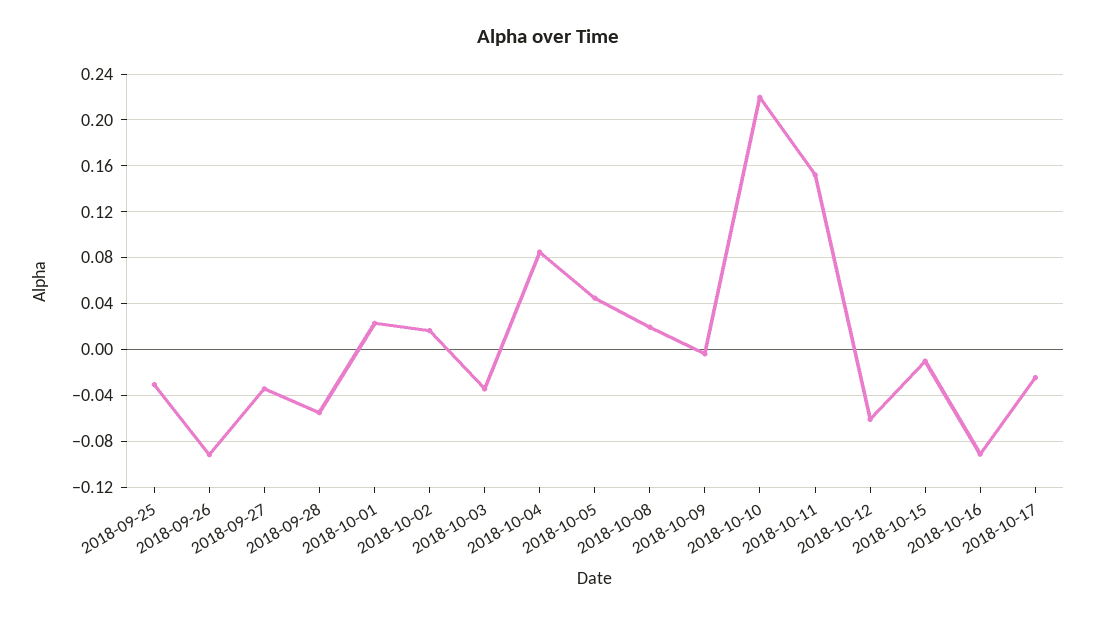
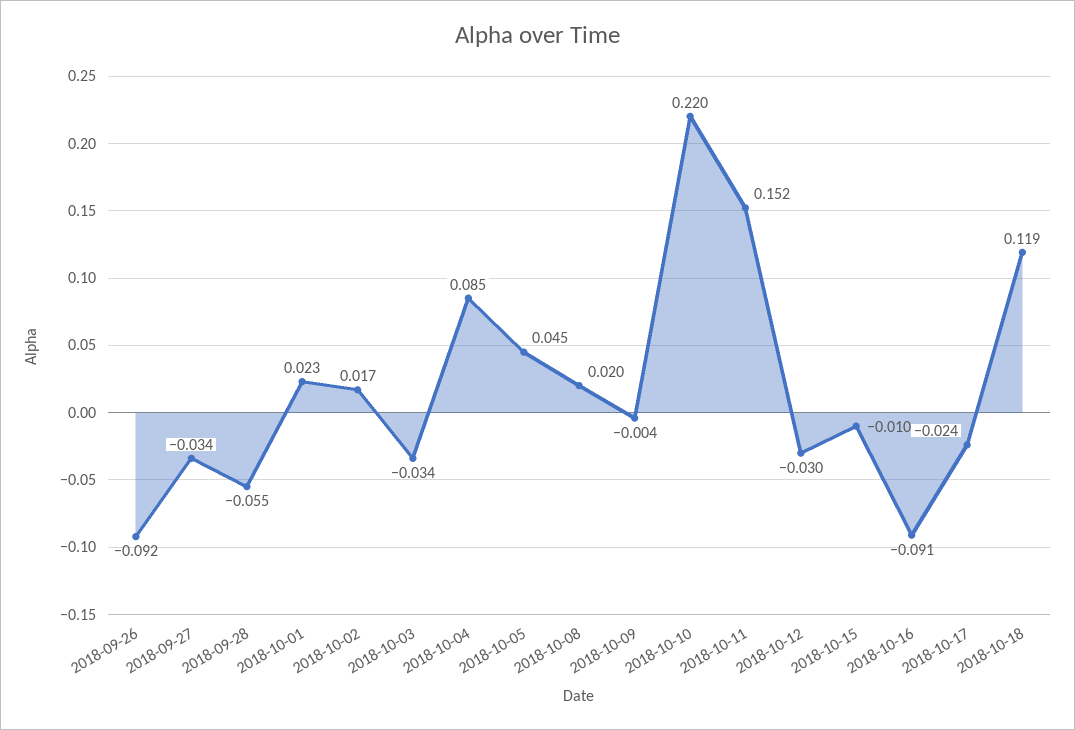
2018-09-25: -0.03 -> none
2018-10-12: -0.06 -> -0.03
2018-10-18: none -> 0.119

